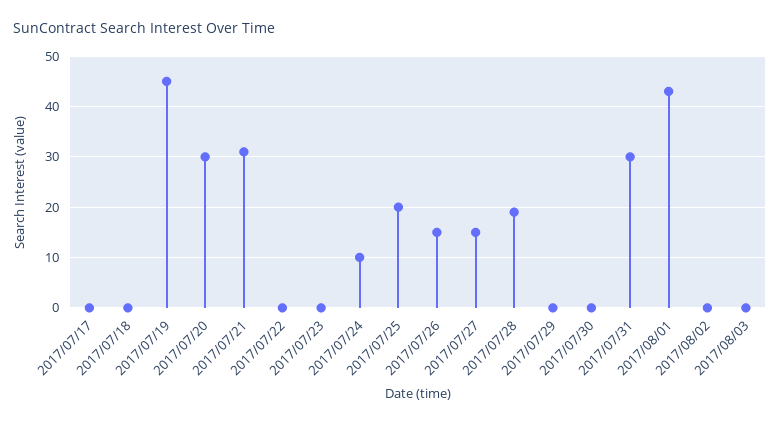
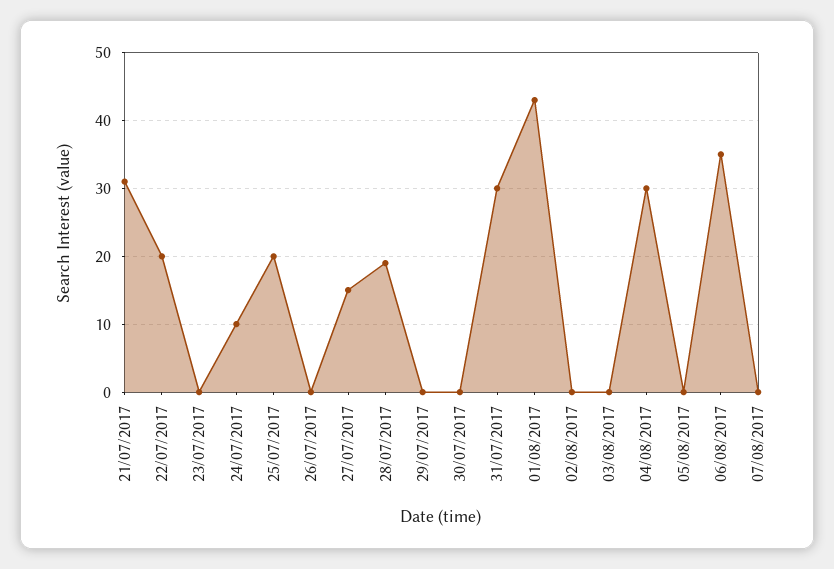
2017/07/17: 0 -> none
2017/07/18: 0 -> none
2017/07/19: 45 -> none
2017/07/20: 30 -> none
2017/07/22: 0 -> 20
2017/07/26: 15 -> 0
04/08/2017: none -> 30
05/08/2017: none -> 0
06/08/2017: none -> 35
07/08/2017: none -> 0

